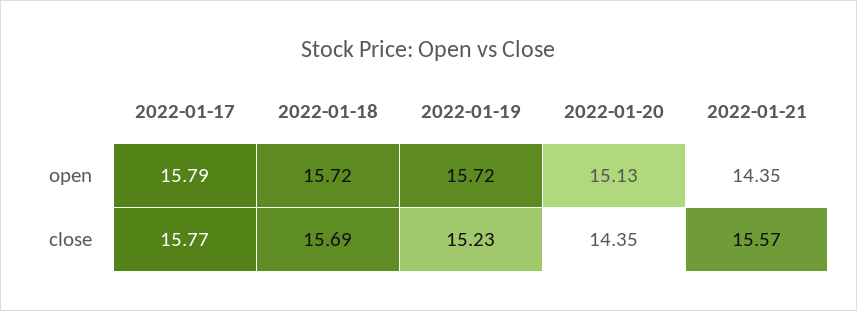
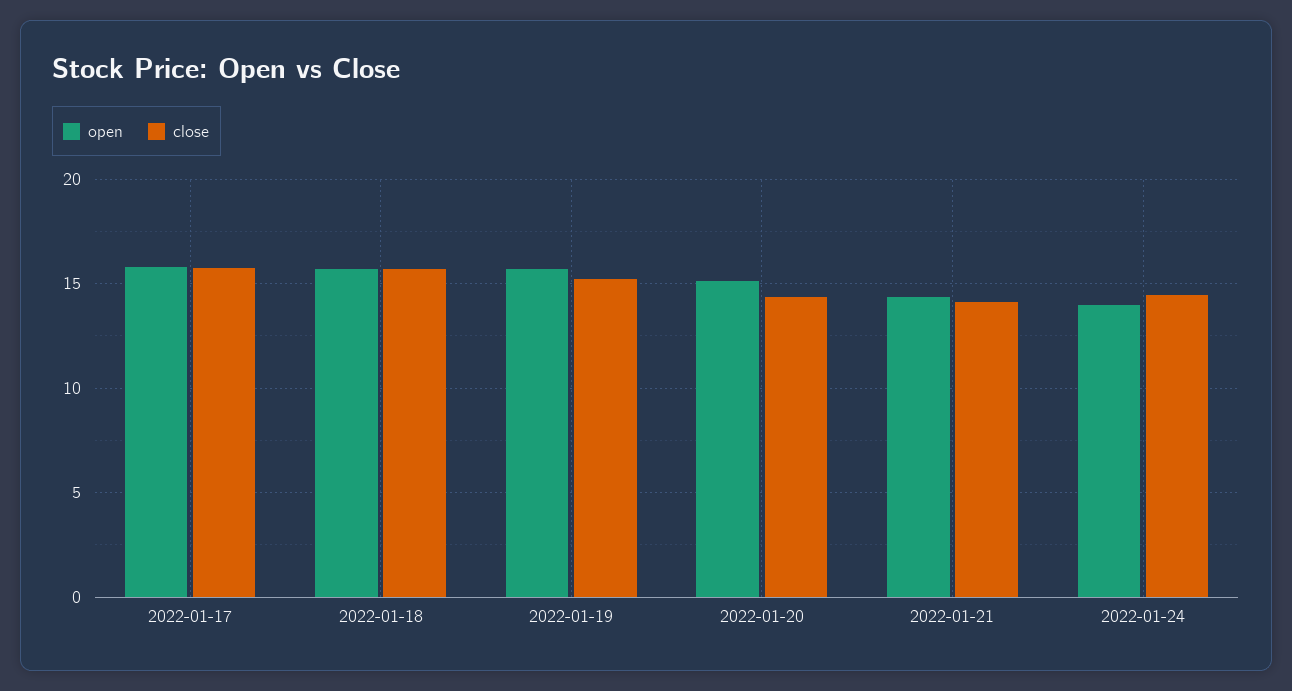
close, 2022-01-21: 15.57 -> 14
open, 2022-01-24: none -> 14
close, 2022-01-24: none -> 14.5

